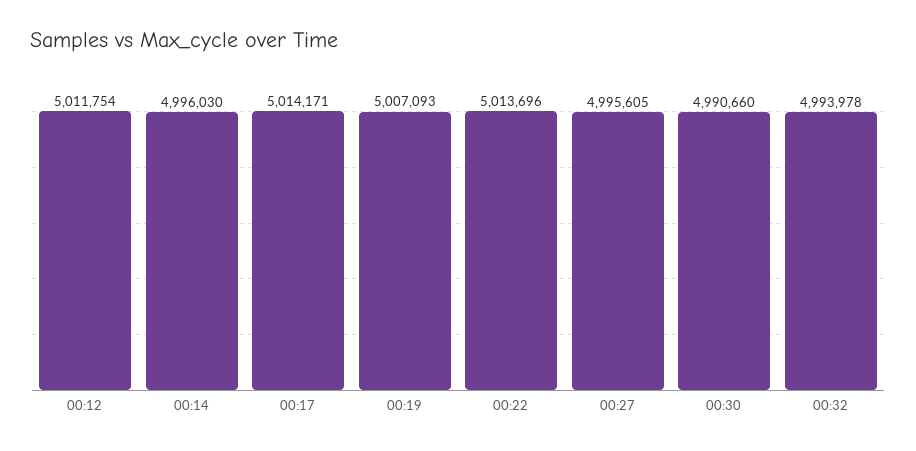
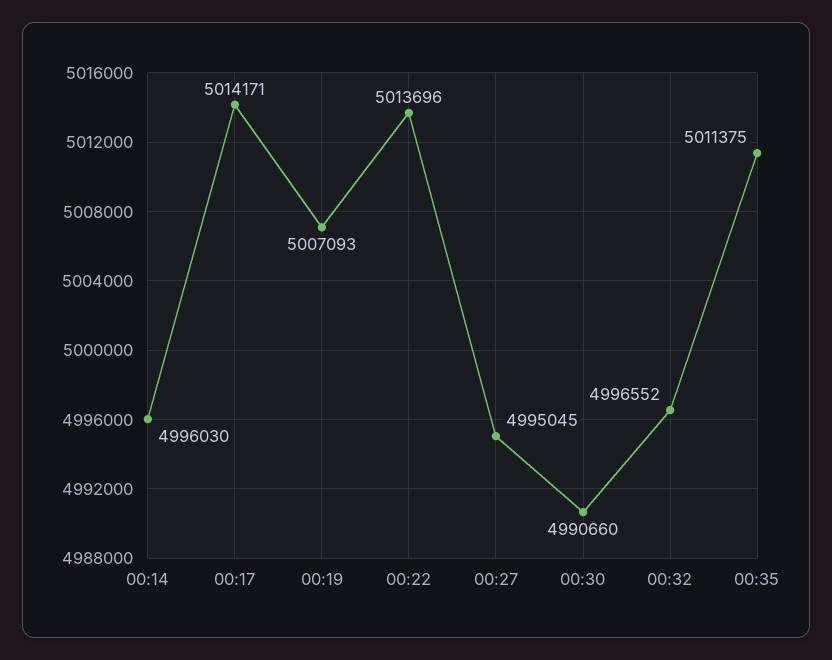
00:12: 5011754 -> none
00:27: 4995605 -> 4995045
00:32: 4993978 -> 4996552
00:35: none -> 5011375

